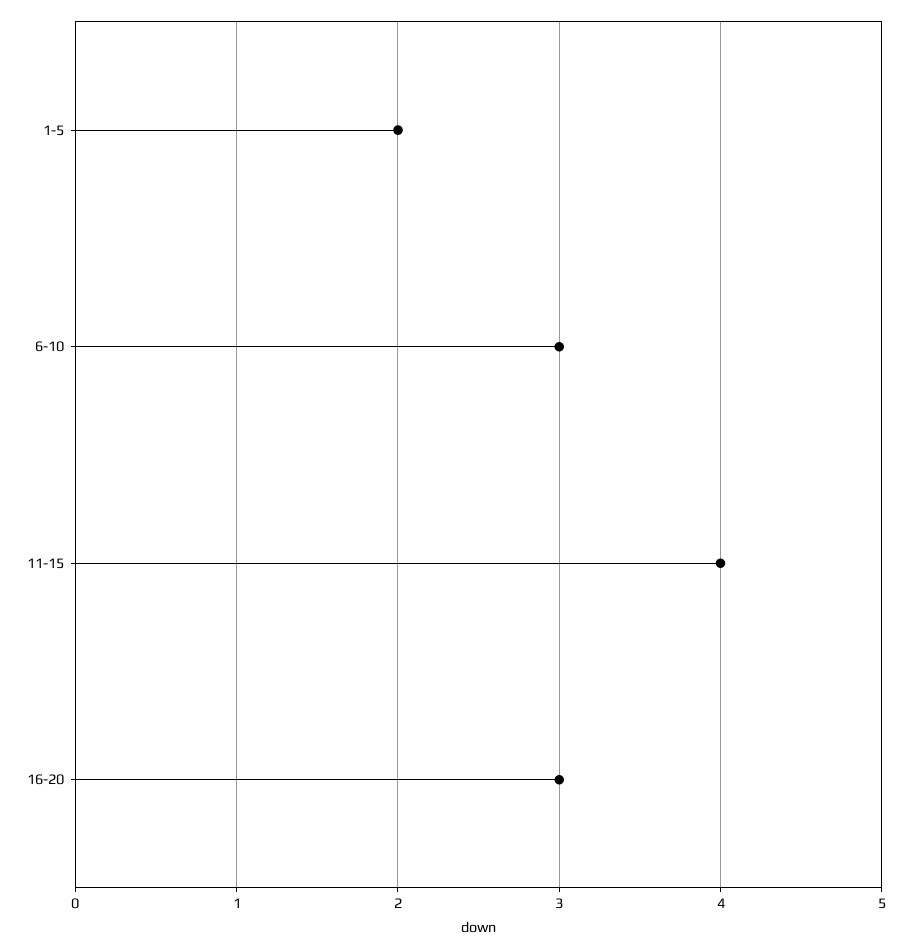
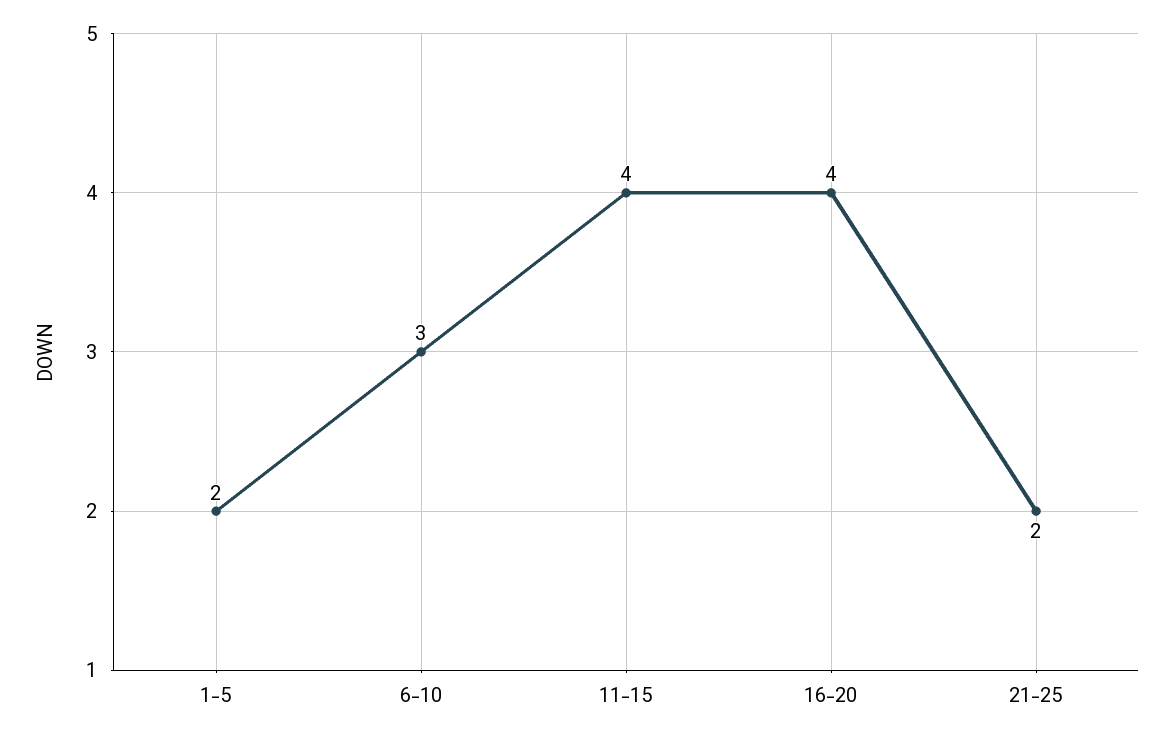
16-20: 3 -> 4
21-25: none -> 2

